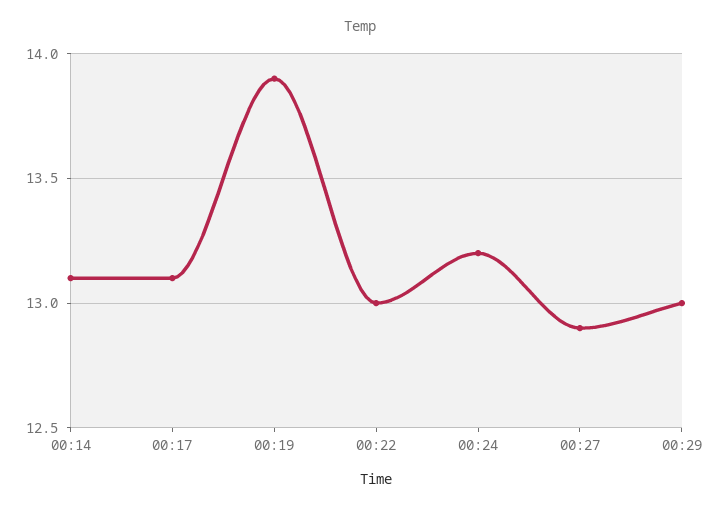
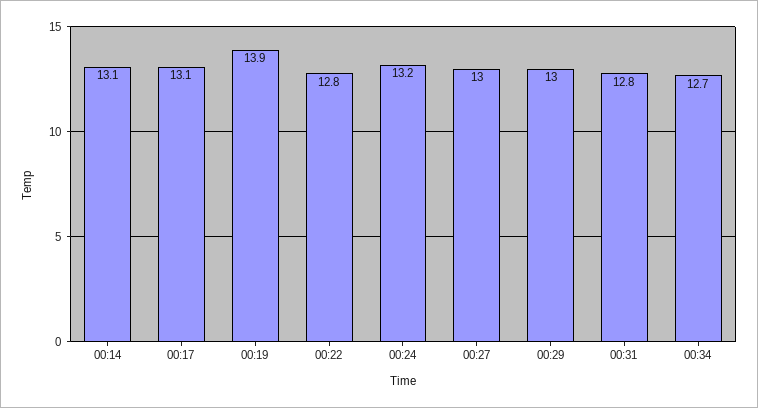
00:22: 13 -> 12.8
00:27: 12.9 -> 13
00:31: none -> 12.8
00:34: none -> 12.7

